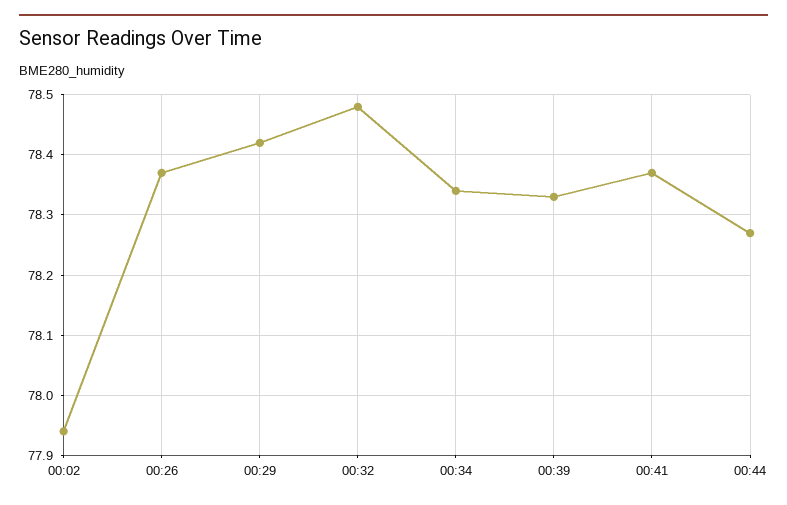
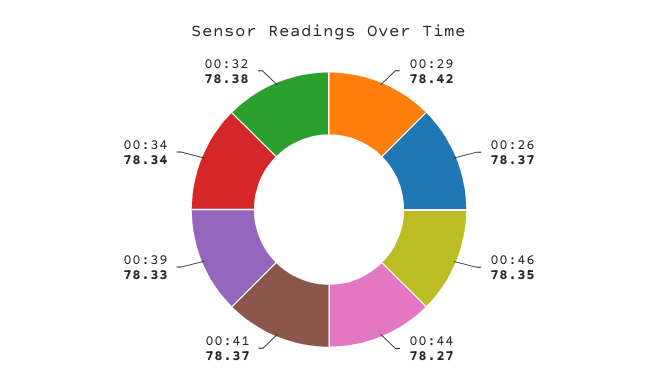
00:02: 77.94 -> none
00:32: 78.48 -> 78.38
00:46: none -> 78.35

